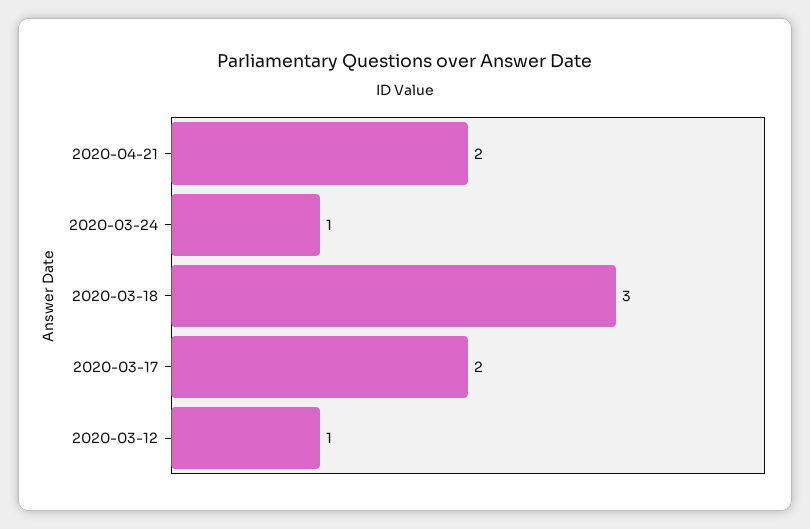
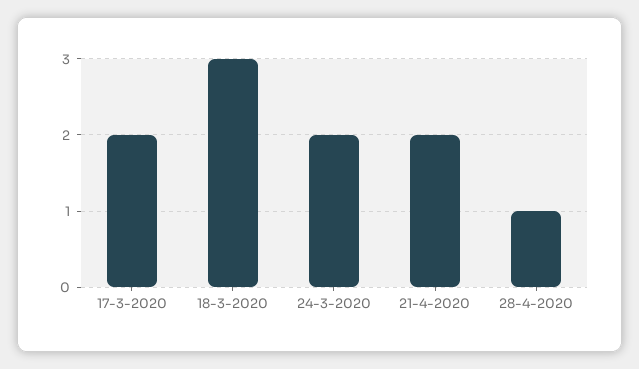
2020-03-24: 1 -> 2
2020-03-12: 1 -> none
28-4-2020: none -> 1

